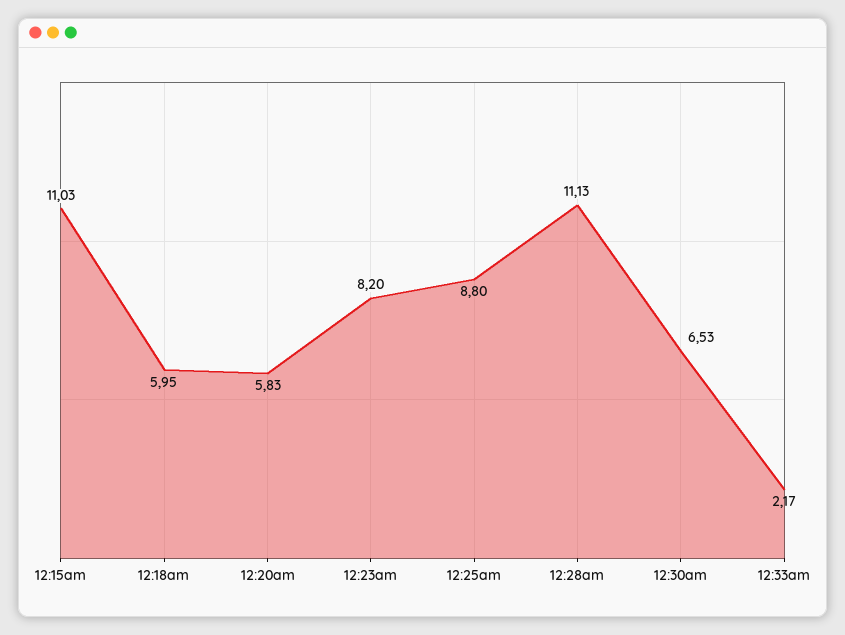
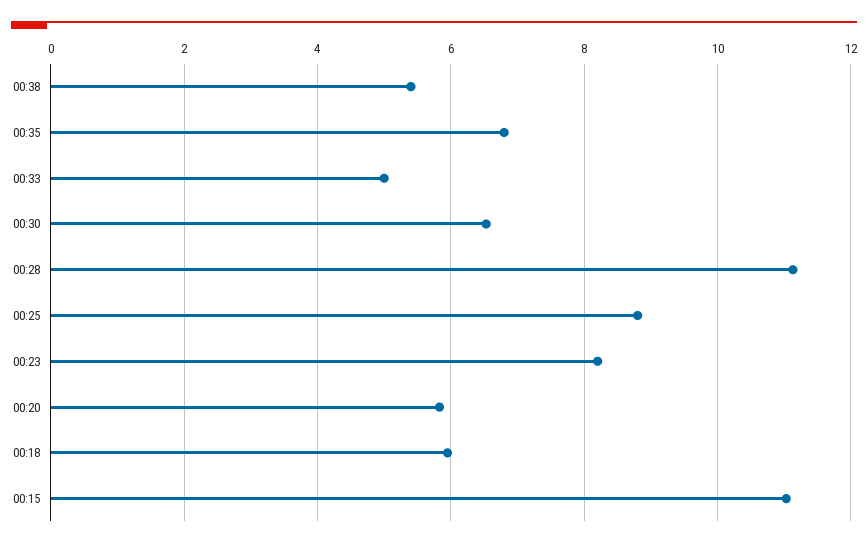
12:33am: 2.17 -> 5
00:38: none -> 5.4
00:35: none -> 6.8

